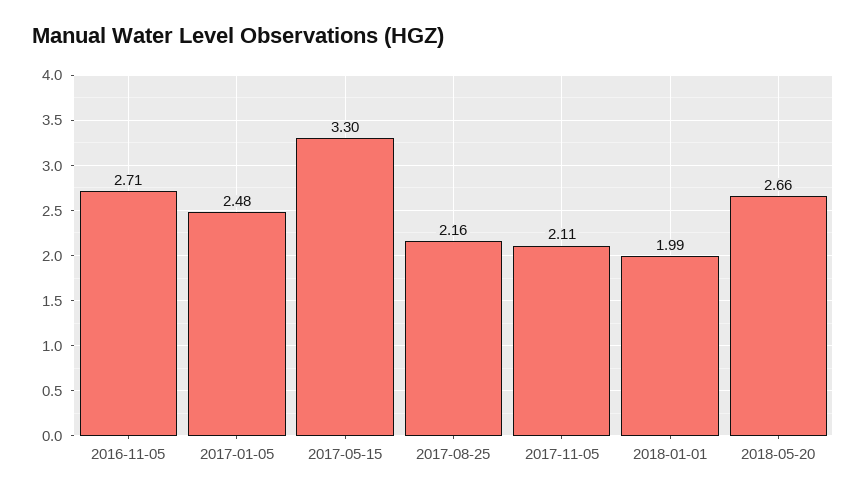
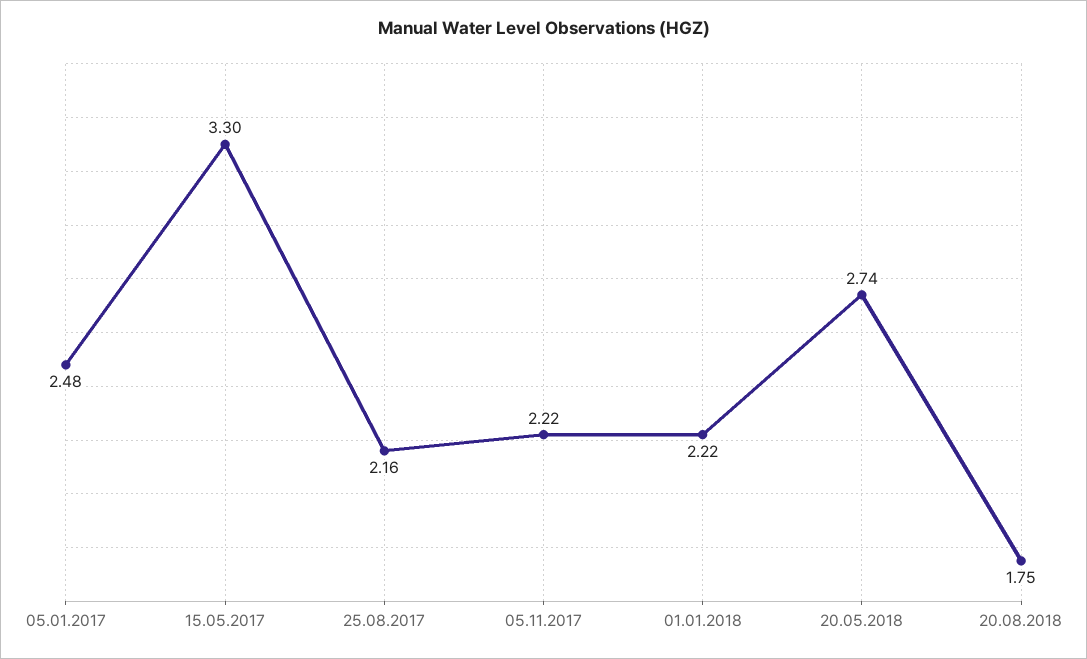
2016-11-05: 2.71 -> none
2017-11-05: 2.11 -> 2.22
2018-01-01: 1.99 -> 2.22
2018-05-20: 2.66 -> 2.74
20.08.2018: none -> 1.75

